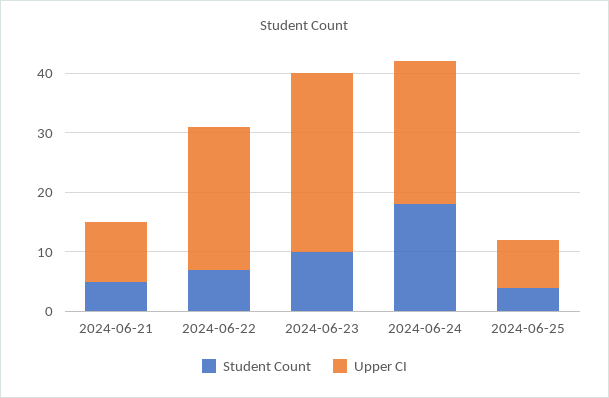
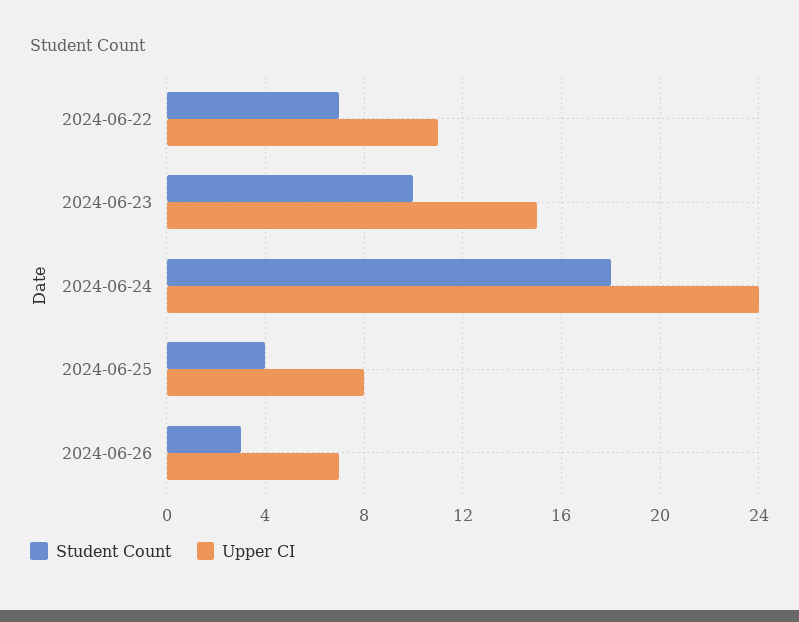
Student Count, 2024-06-21: 5 -> none
Upper CI, 2024-06-21: 10 -> none
Upper CI, 2024-06-22: 25 -> 11
Upper CI, 2024-06-23: 30 -> 15
Student Count, 2024-06-26: none -> 3
Upper CI, 2024-06-26: none -> 7

